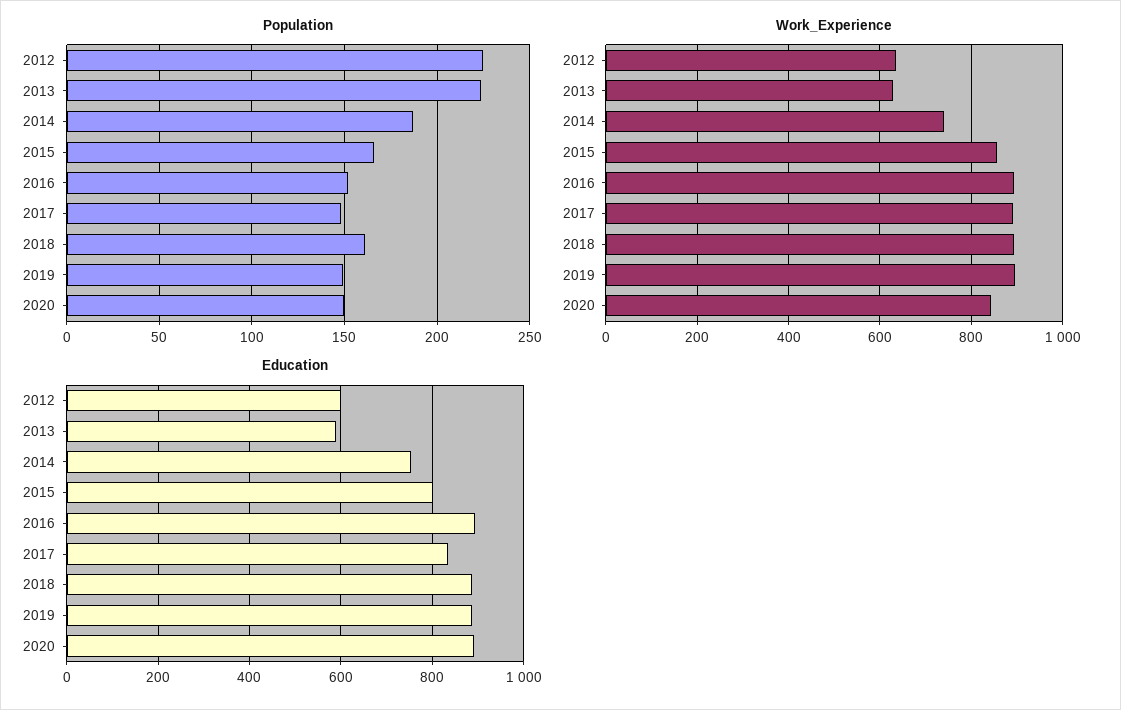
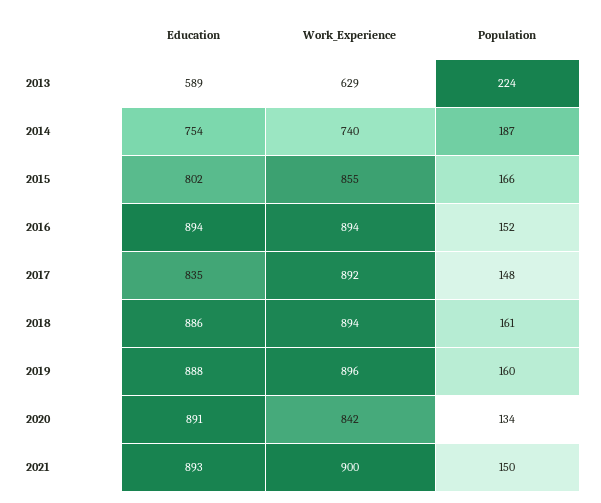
Population, 2012: 225 -> none
Population, 2019: 150 -> 160
Population, 2020: 150 -> 134
Work_Experience, 2012: 640 -> none
Education, 2012: 600 -> none
Education, 2021: none -> 893
Work_Experience, 2021: none -> 900
Population, 2021: none -> 150

